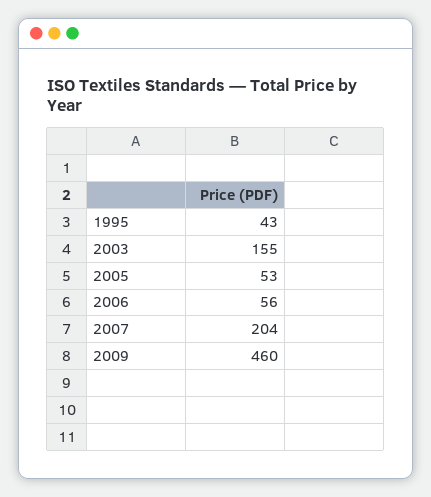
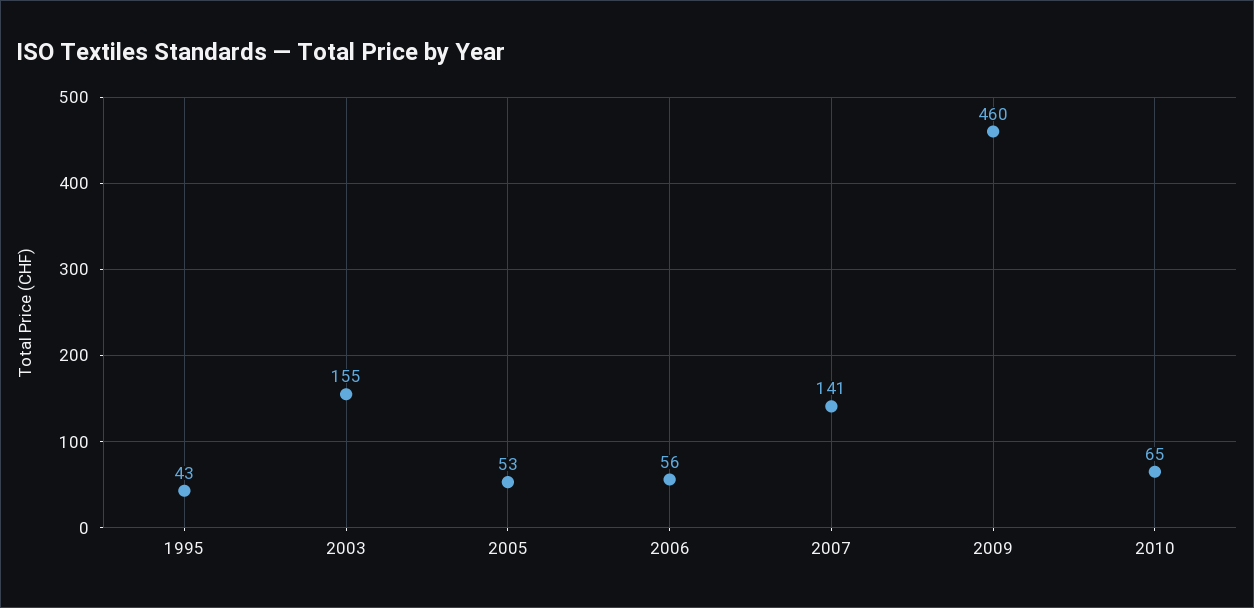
2007: 204 -> 141
2010: none -> 65

